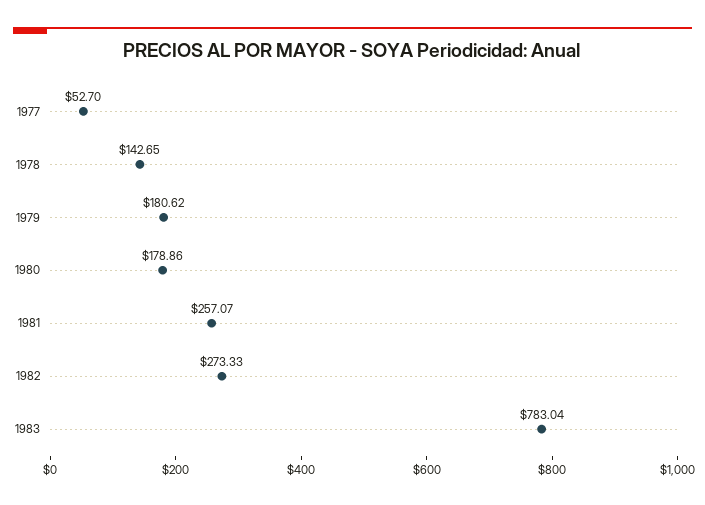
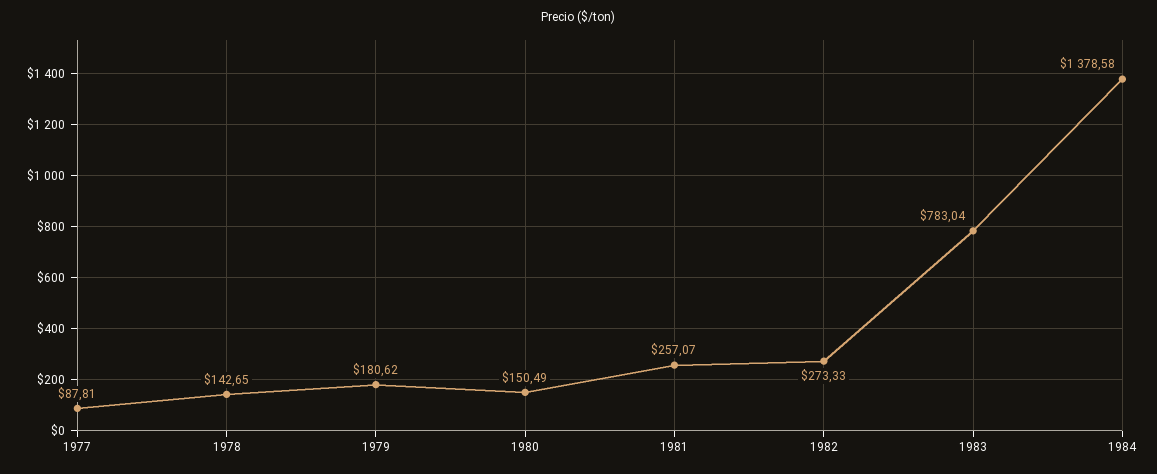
1977: 52.7 -> 87.81
1980: 178.86 -> 150.49
1984: none -> 1378.58

